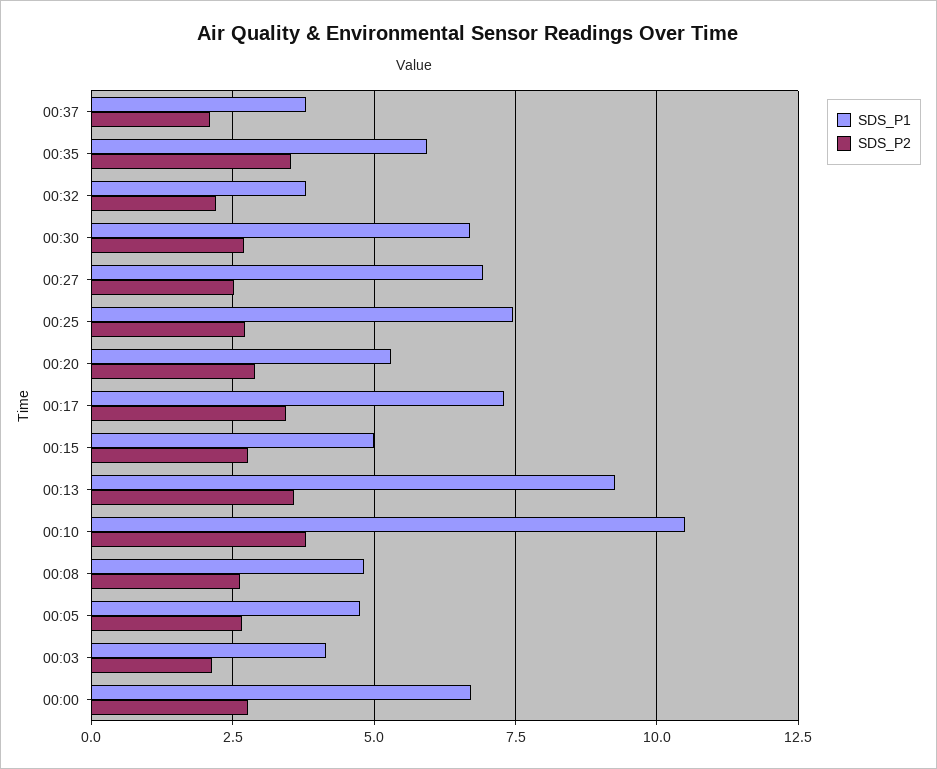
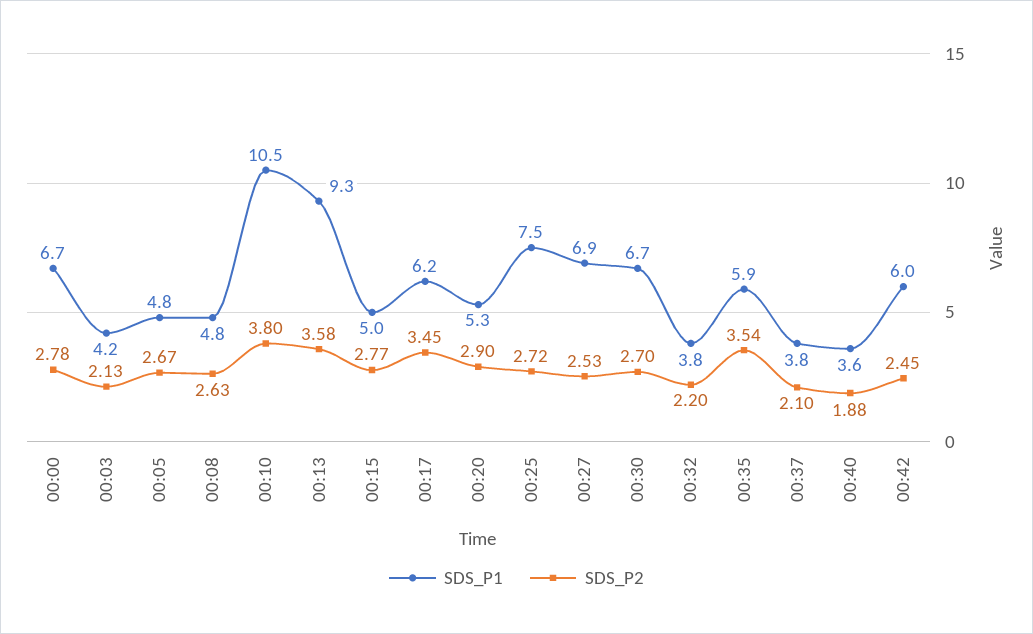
SDS_P1, 00:17: 7.25 -> 6.2
SDS_P1, 00:40: none -> 3.6
SDS_P2, 00:40: none -> 1.88
SDS_P1, 00:42: none -> 6
SDS_P2, 00:42: none -> 2.45

